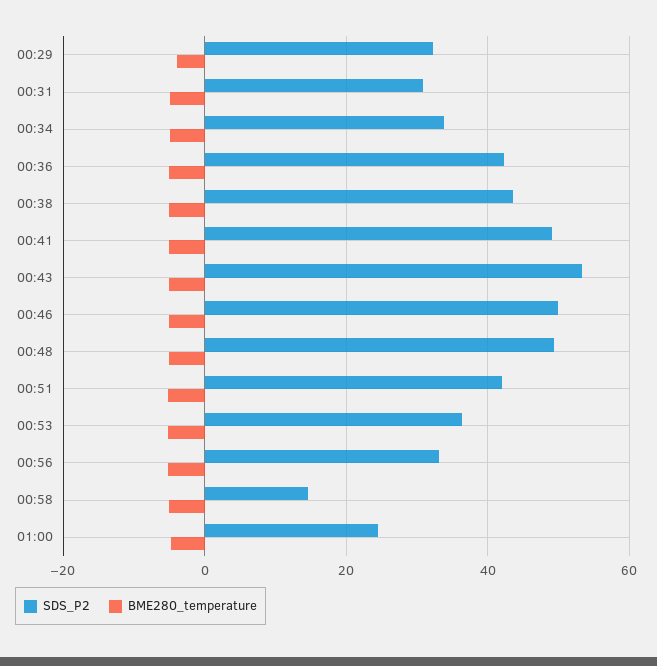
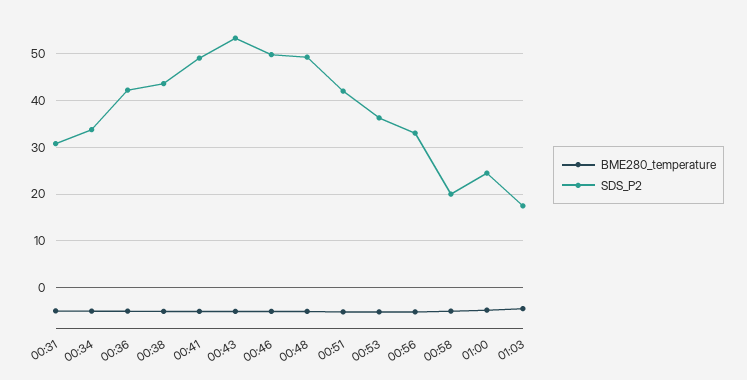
SDS_P2, 00:29: 32 -> none
BME280_temperature, 00:29: -4 -> none
SDS_P2, 00:58: 14 -> 20
BME280_temperature, 01:03: none -> -4
SDS_P2, 01:03: none -> 18

